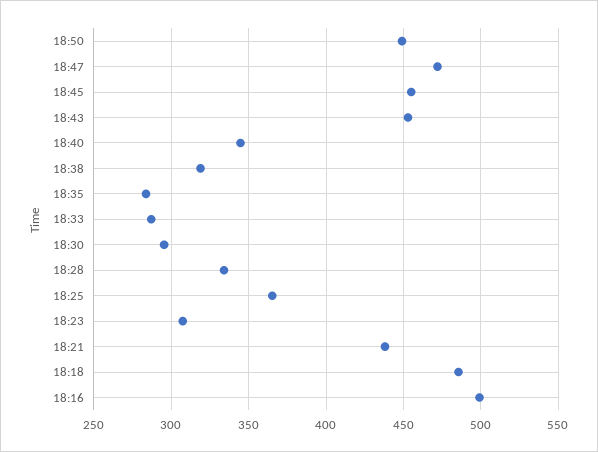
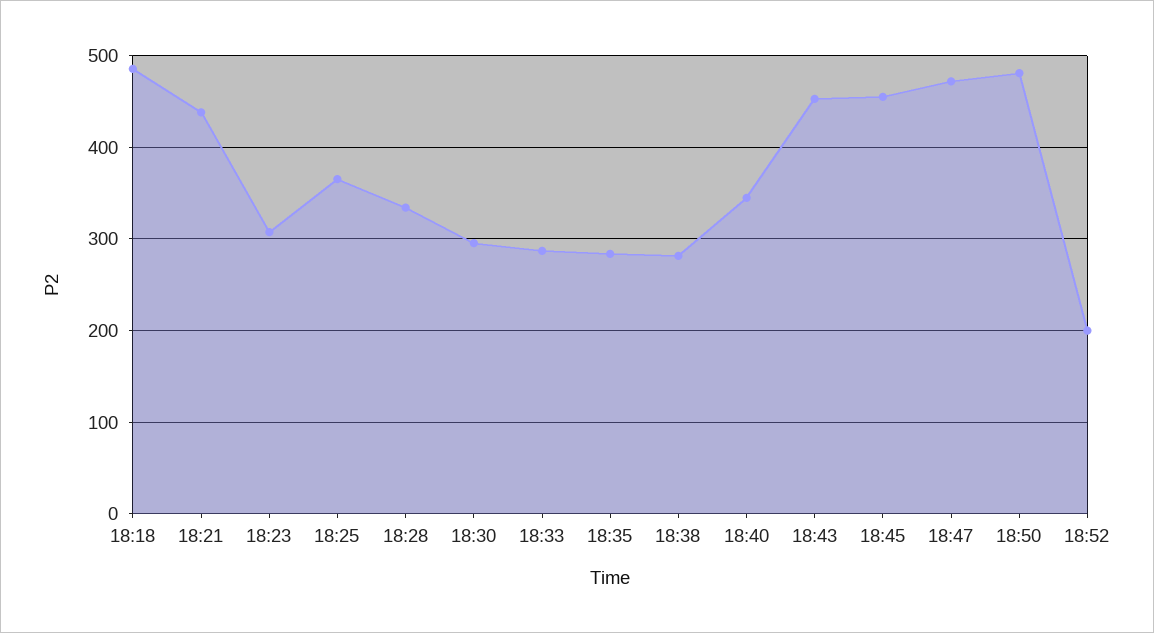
18:50: 450 -> 480
18:38: 320 -> 280
18:16: 500 -> none
18:52: none -> 200

